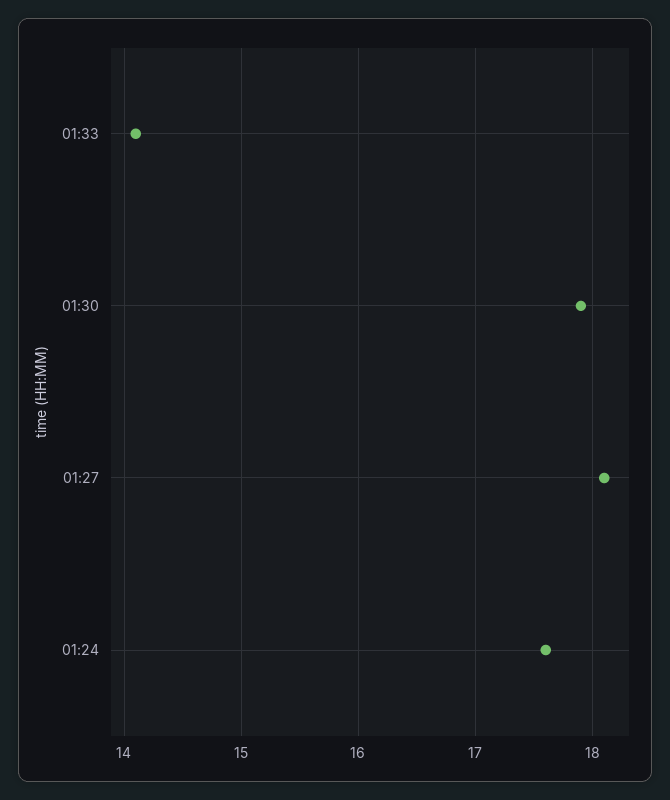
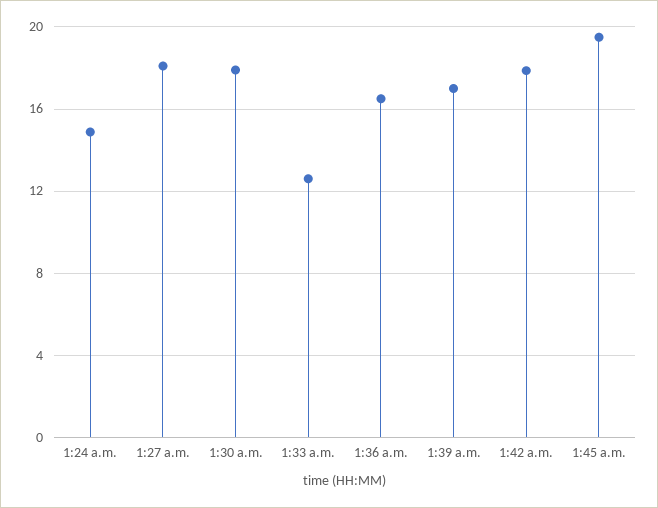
01:33: 14.1 -> 12.5
01:24: 17.6 -> 15
1:36 a.m.: none -> 16.5
1:39 a.m.: none -> 17
1:42 a.m.: none -> 18
1:45 a.m.: none -> 19.5

